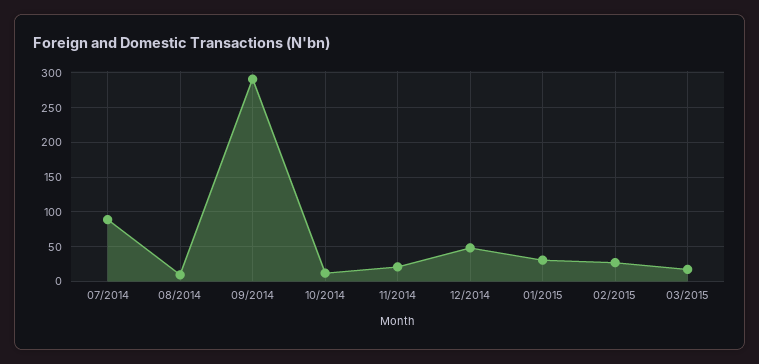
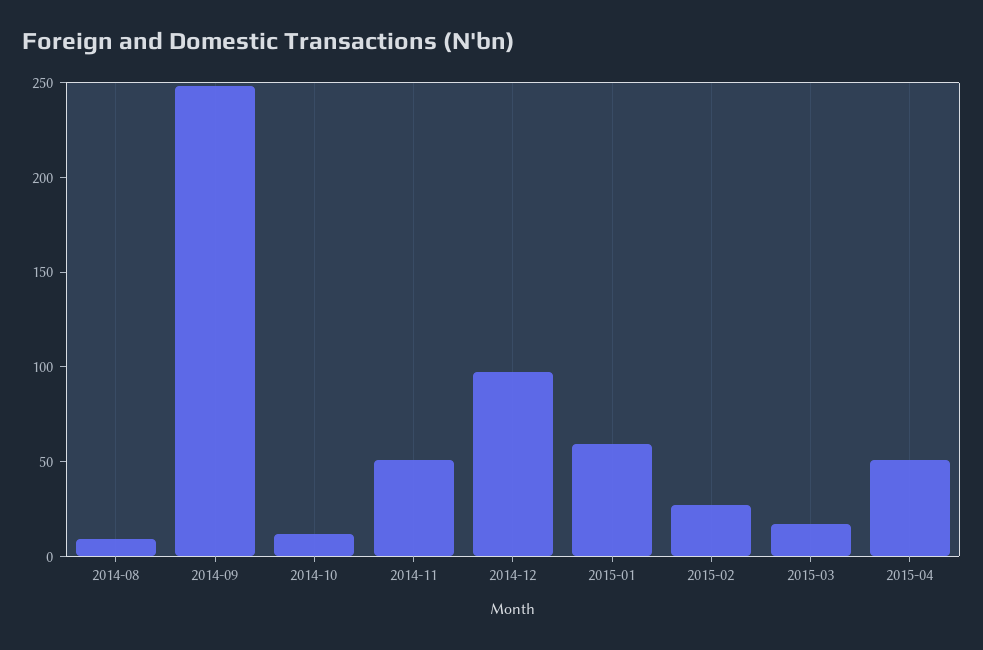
07/2014: 90 -> none
09/2014: 290 -> 250
11/2014: 20 -> 50
12/2014: 50 -> 100
01/2015: 30 -> 60
2015-04: none -> 50

